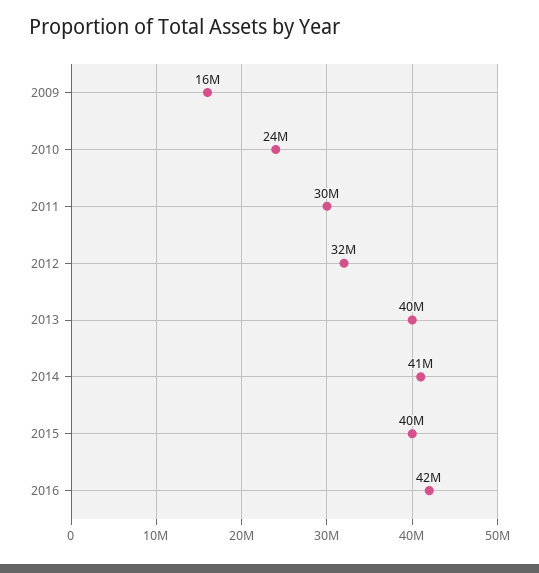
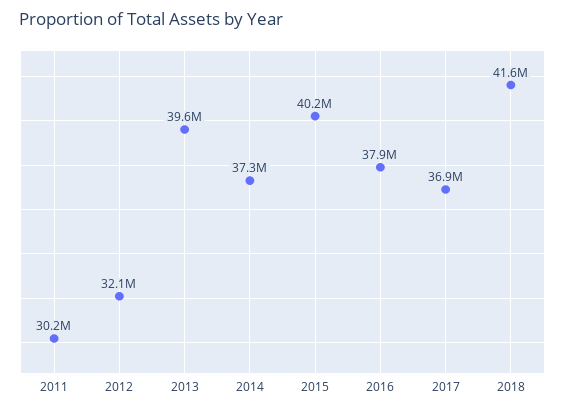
2009: 16000000 -> none
2010: 24000000 -> none
2014: 41000000 -> 37300000
2016: 42000000 -> 37900000
2017: none -> 36900000
2018: none -> 41600000

